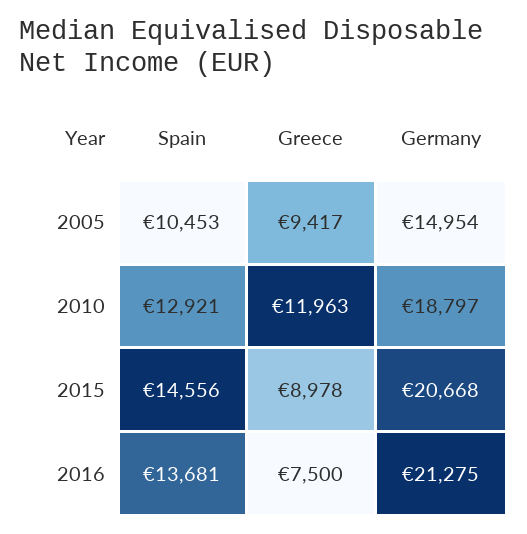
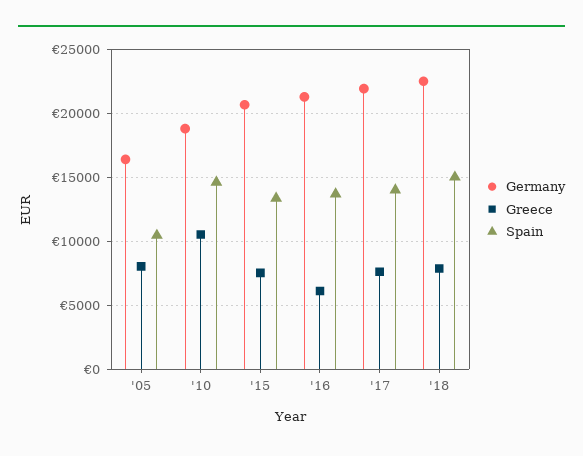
Greece, 2005: 9417 -> 8000
Germany, 2005: 14954 -> 16500
Spain, 2010: 12921 -> 14500
Greece, 2010: 11963 -> 10500
Spain, 2015: 14556 -> 13500
Greece, 2015: 8978 -> 7500
Greece, 2016: 7500 -> 6000
Germany, '17: none -> 22000
Greece, '17: none -> 7500
Spain, '17: none -> 14000
Germany, '18: none -> 22500
Greece, '18: none -> 8000
Spain, '18: none -> 15000

